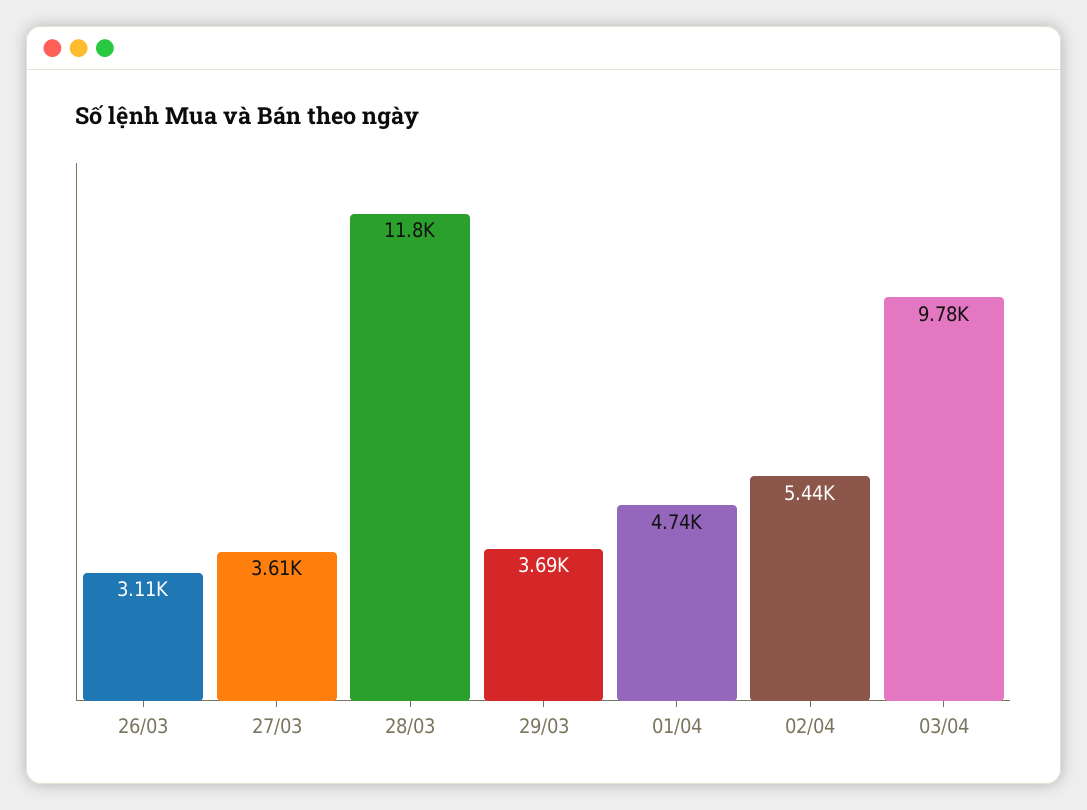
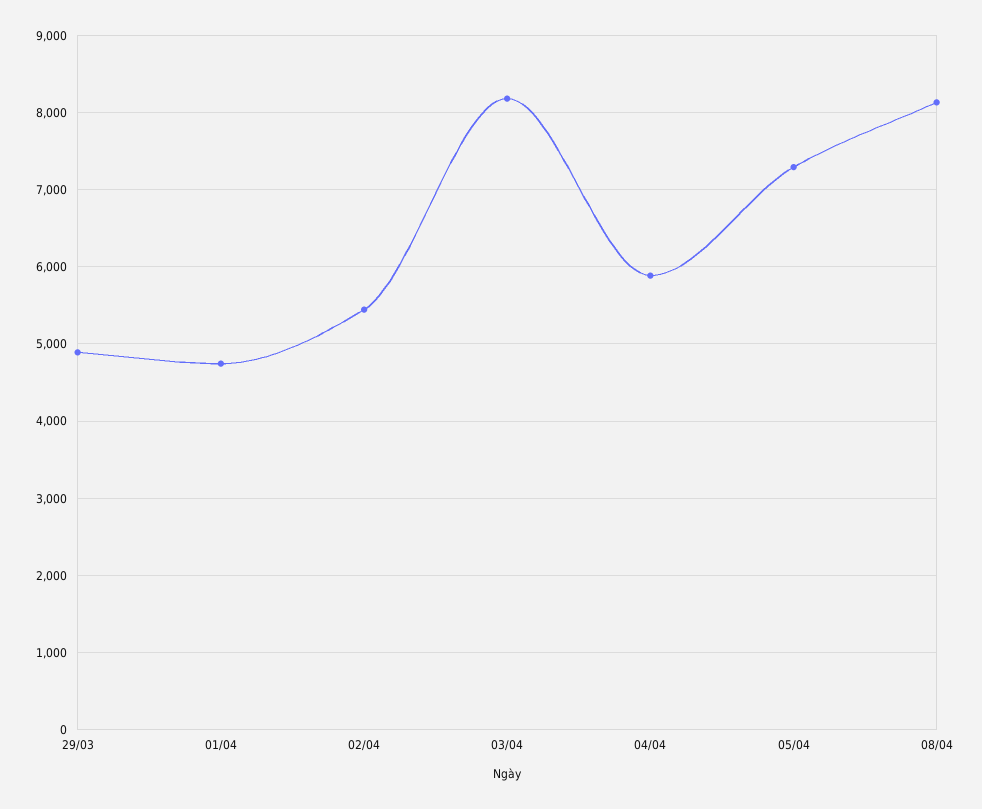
26/03: 3110 -> none
27/03: 3610 -> none
28/03: 11800 -> none
29/03: 3690 -> 4900
03/04: 9780 -> 8200
04/04: none -> 5900
05/04: none -> 7300
08/04: none -> 8100

